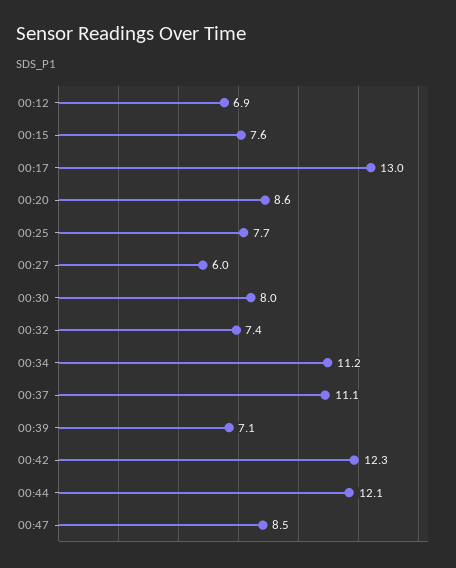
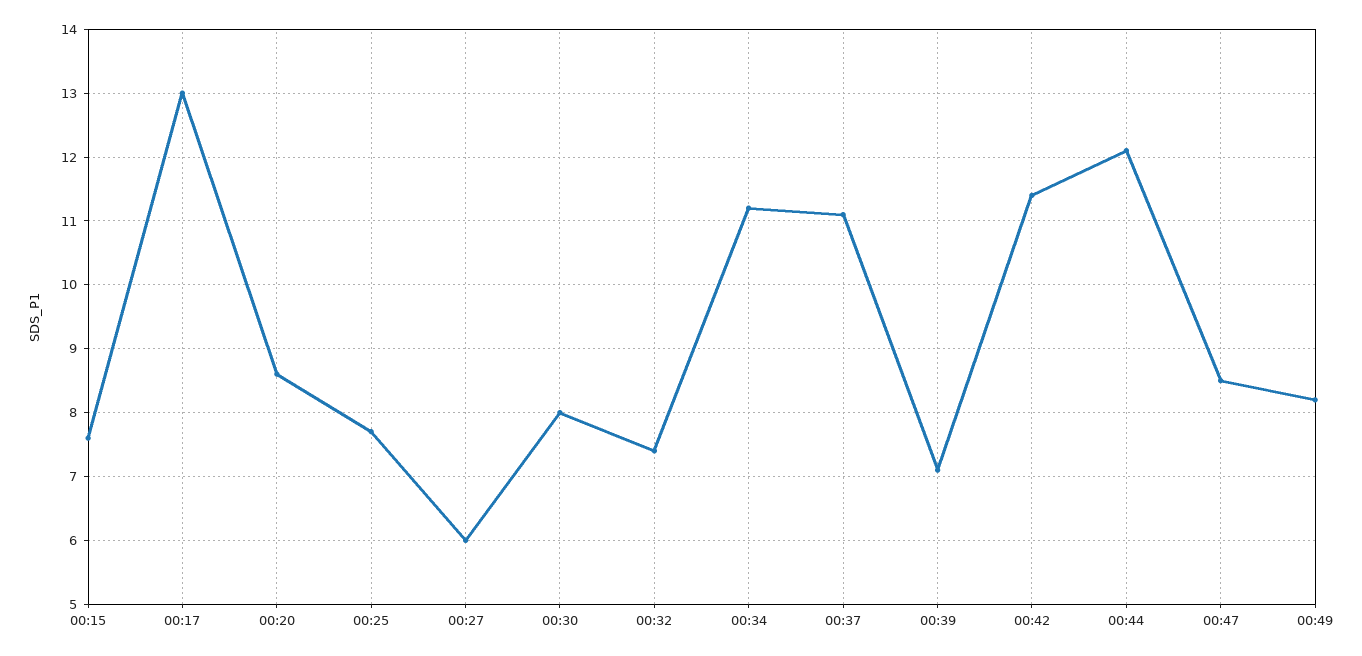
00:12: 6.9 -> none
00:42: 12.3 -> 11.4
00:49: none -> 8.2

